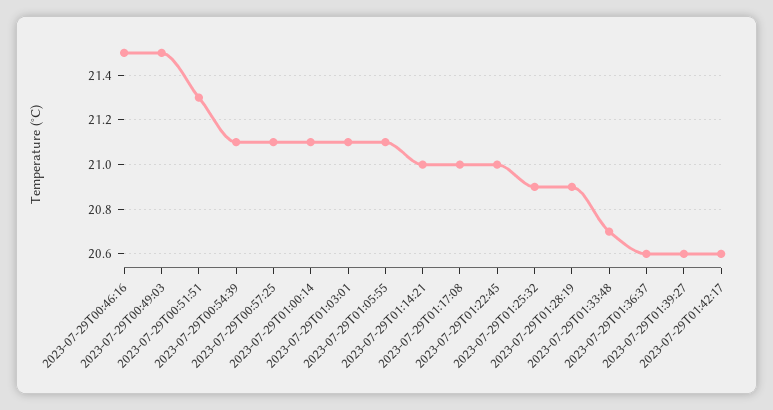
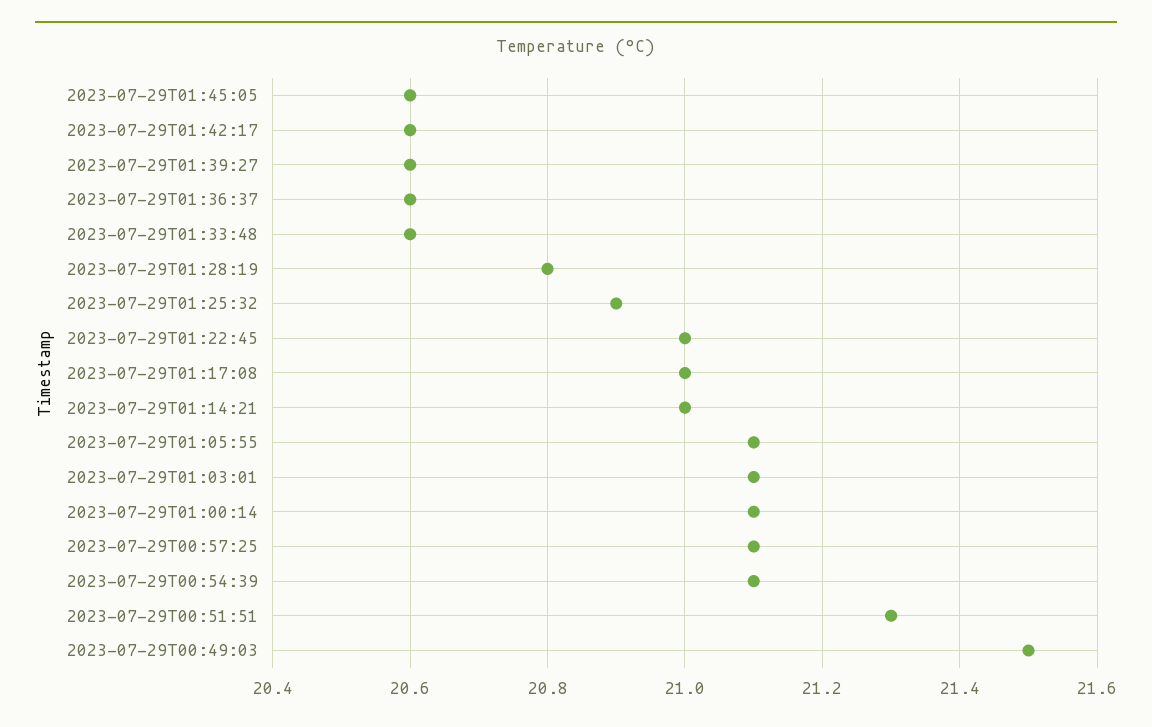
2023-07-29T00:46:16: 21.5 -> none
2023-07-29T01:28:19: 20.9 -> 20.8
2023-07-29T01:33:48: 20.7 -> 20.6
2023-07-29T01:45:05: none -> 20.6

